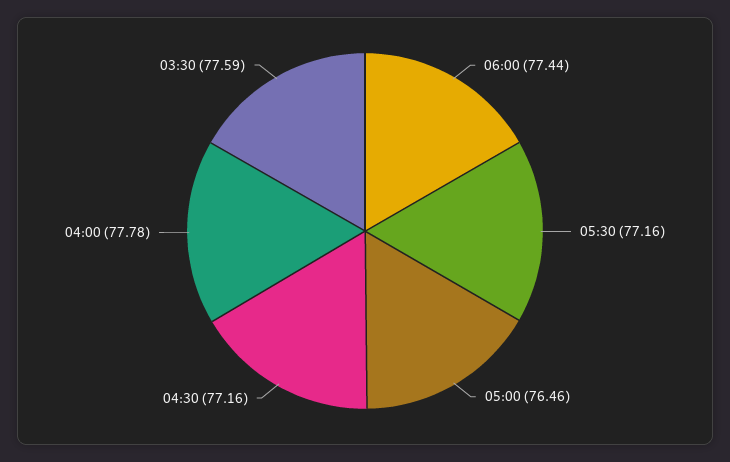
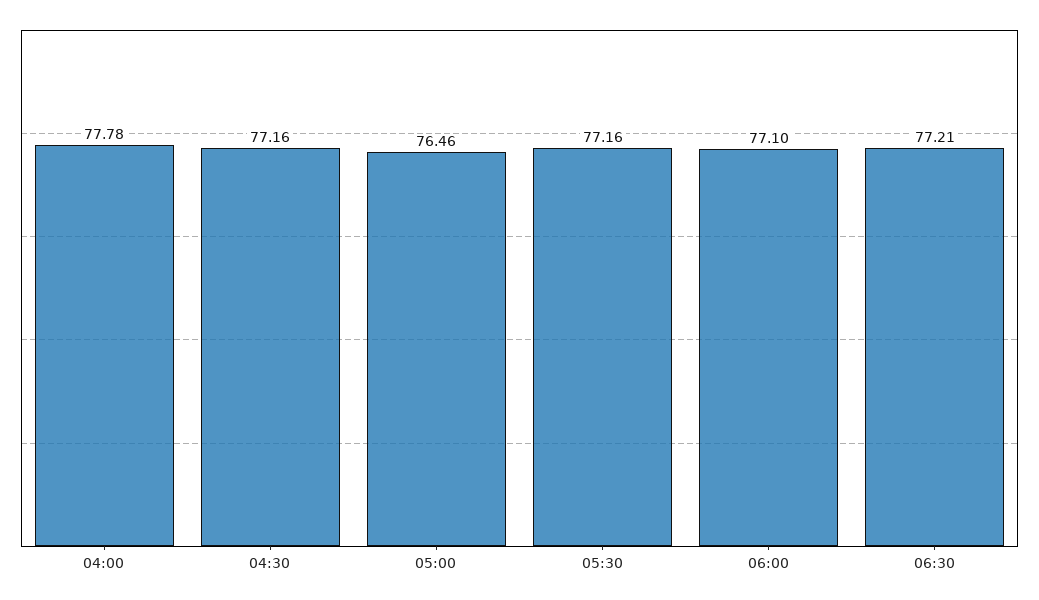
06:00: 77.44 -> 77.1
03:30: 77.59 -> none
06:30: none -> 77.21

